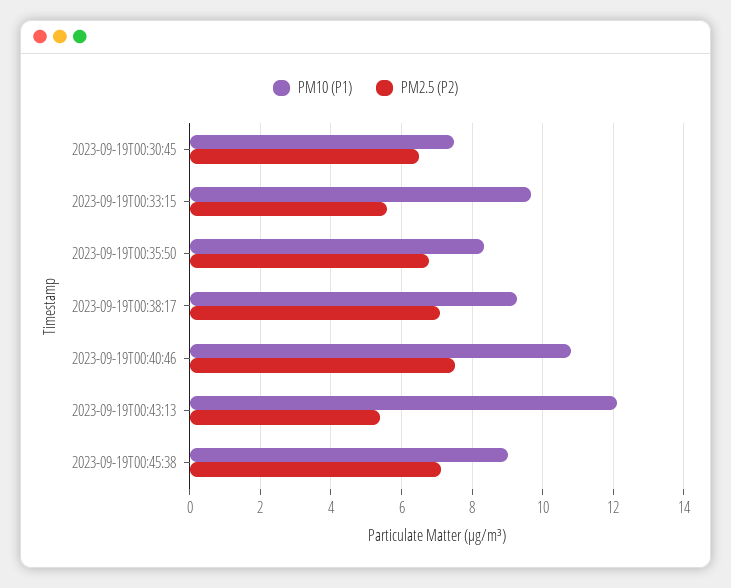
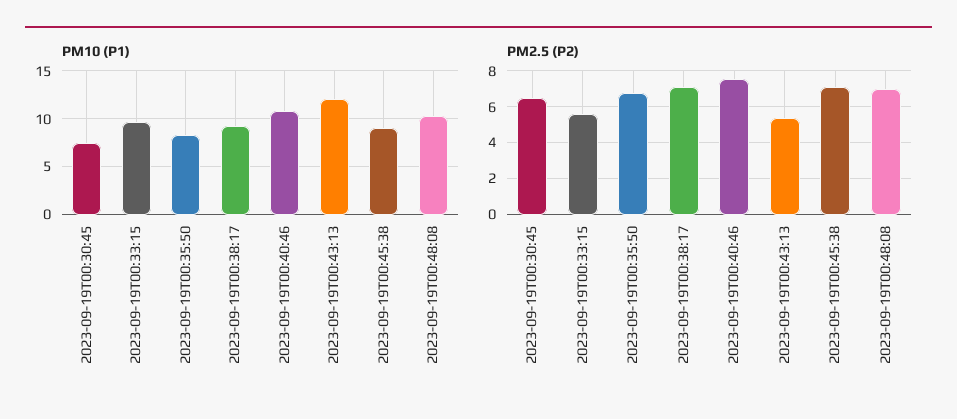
PM10 (P1), 2023-09-19T00:48:08: none -> 10
PM2.5 (P2), 2023-09-19T00:48:08: none -> 7

